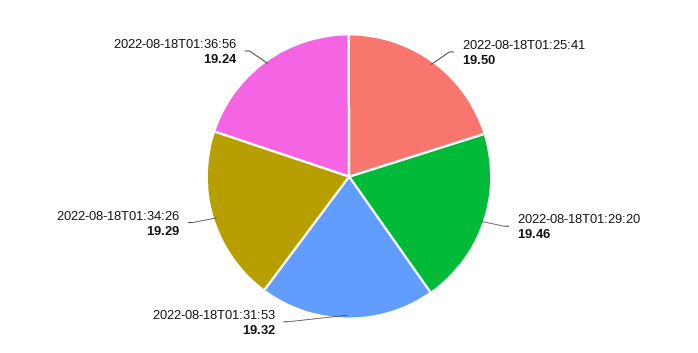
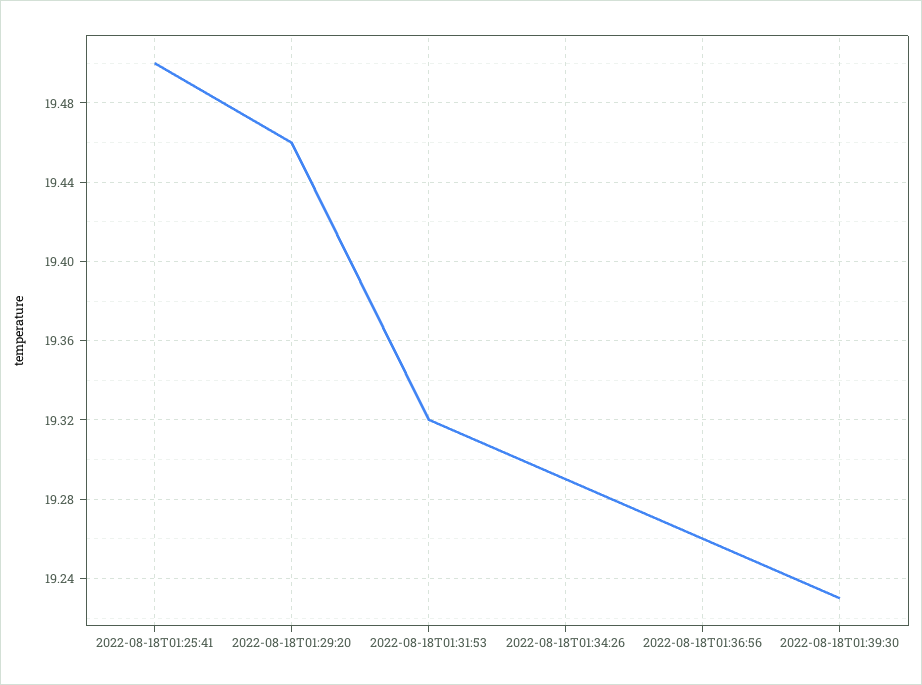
2022-08-18T01:36:56: 19.24 -> 19.26
2022-08-18T01:39:30: none -> 19.23

